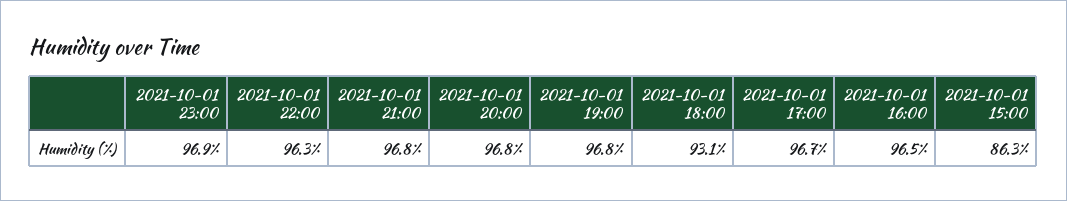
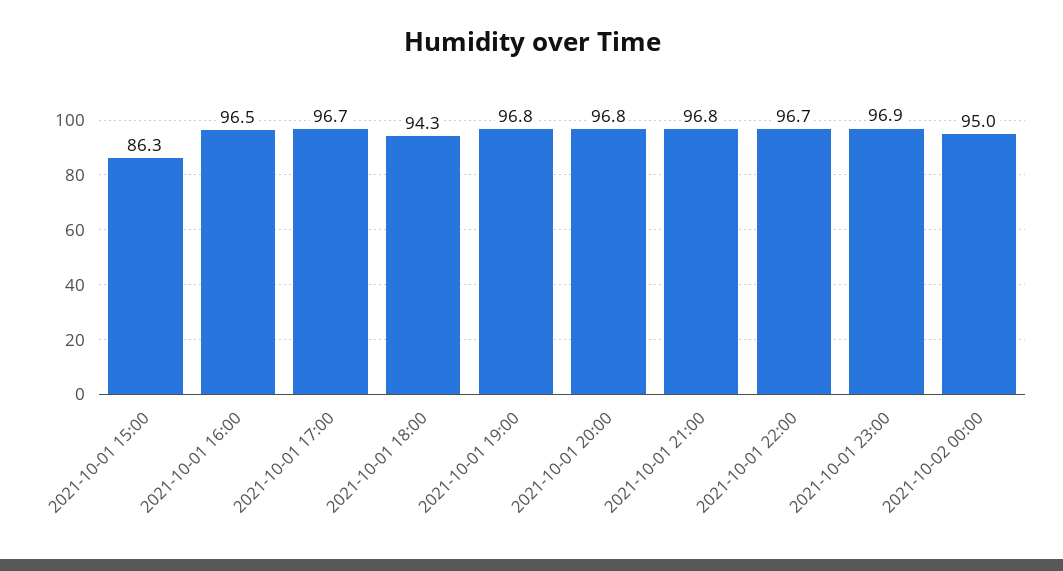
2021-10-01 22:00: 96.3 -> 96.7
2021-10-01 18:00: 93.1 -> 94.3
2021-10-02 00:00: none -> 95

